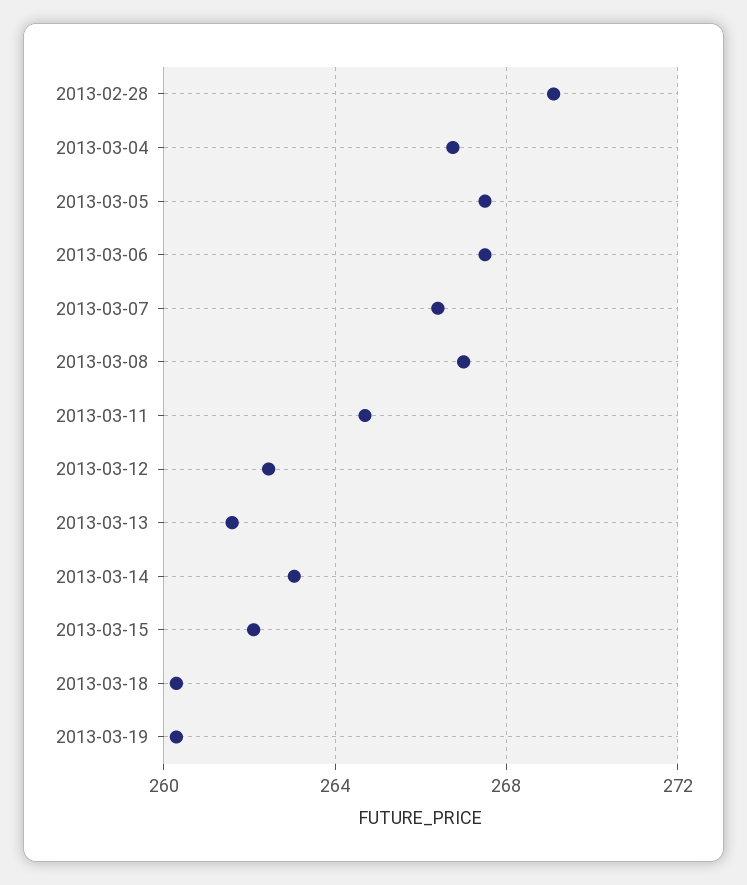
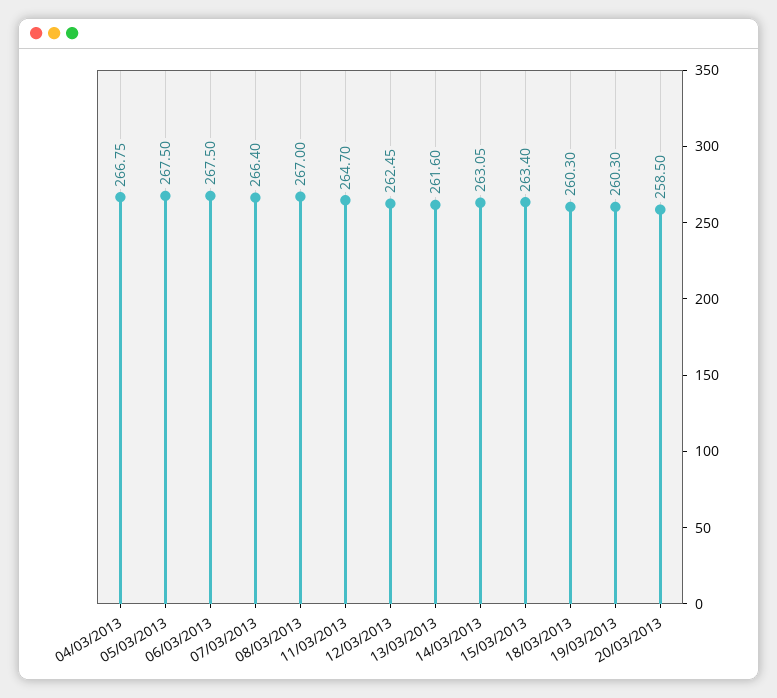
2013-02-28: 269 -> none
2013-03-15: 262 -> 263.4
20/03/2013: none -> 258.5

